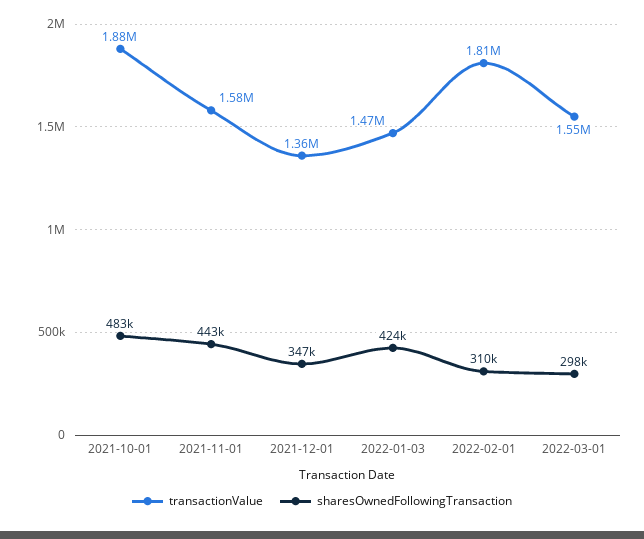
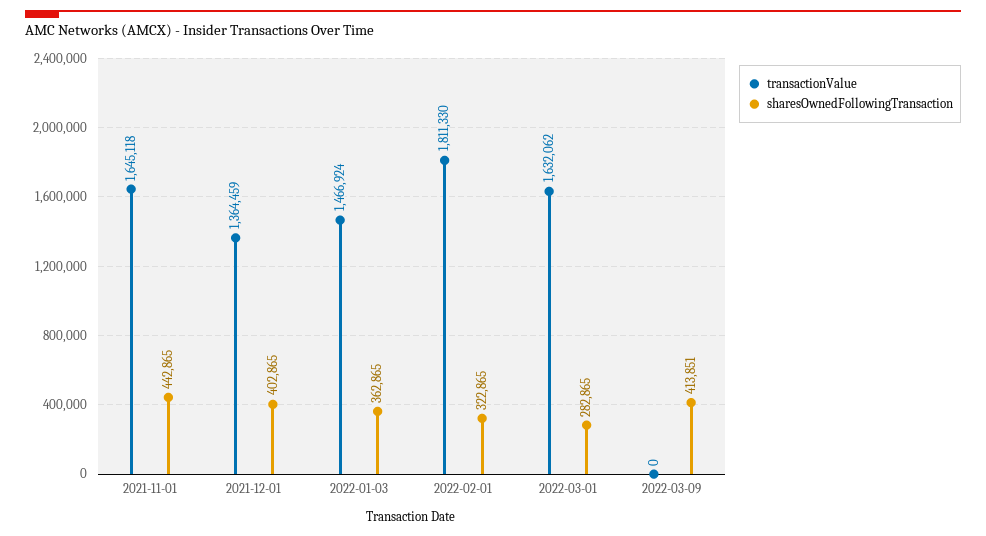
transactionValue, 2021-10-01: 1880000 -> none
sharesOwnedFollowingTransaction, 2021-10-01: 483000 -> none
transactionValue, 2021-11-01: 1580000 -> 1645118
sharesOwnedFollowingTransaction, 2021-12-01: 347000 -> 402865
sharesOwnedFollowingTransaction, 2022-01-03: 424000 -> 362865
sharesOwnedFollowingTransaction, 2022-02-01: 310000 -> 322865
transactionValue, 2022-03-01: 1550000 -> 1632062
sharesOwnedFollowingTransaction, 2022-03-01: 298000 -> 282865
transactionValue, 2022-03-09: none -> 0
sharesOwnedFollowingTransaction, 2022-03-09: none -> 413851

